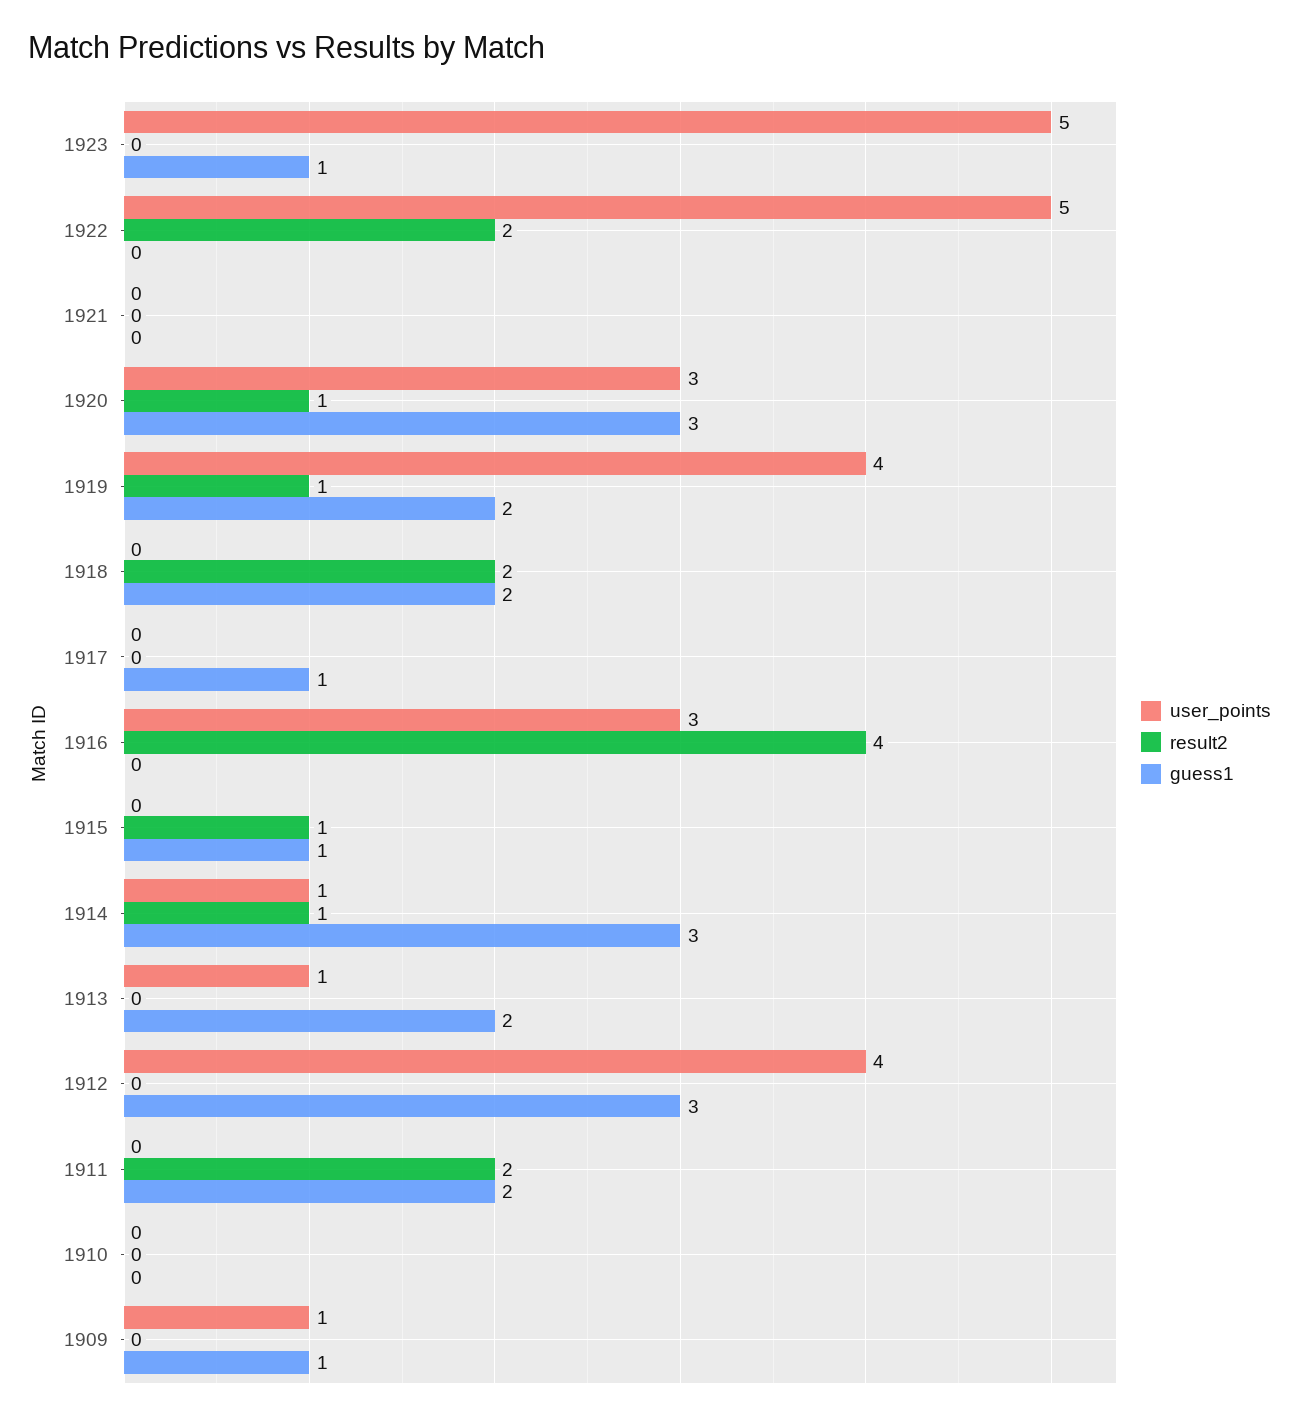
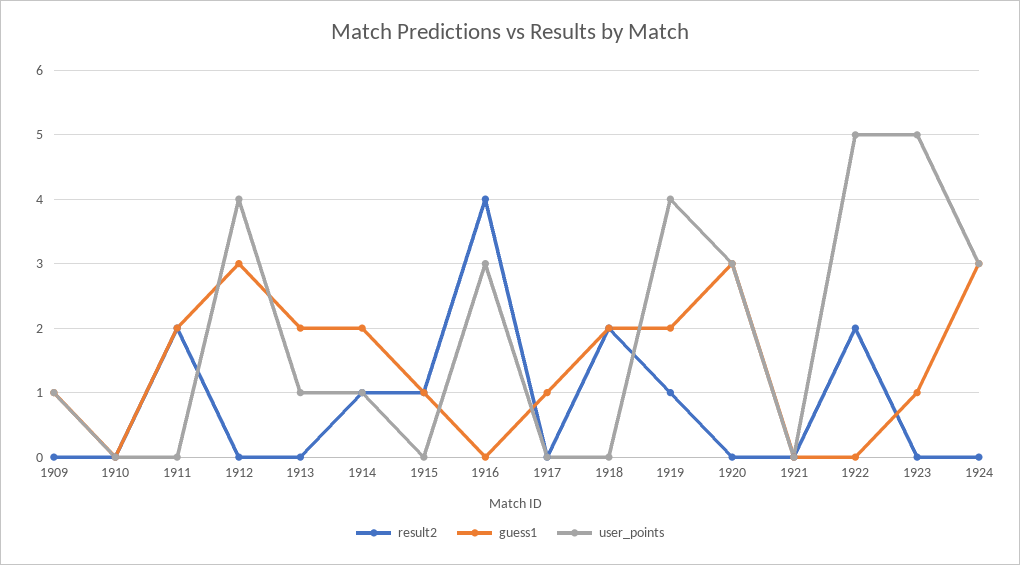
result2, 1920: 1 -> 0
guess1, 1914: 3 -> 2
result2, 1924: none -> 0
guess1, 1924: none -> 3
user_points, 1924: none -> 3

